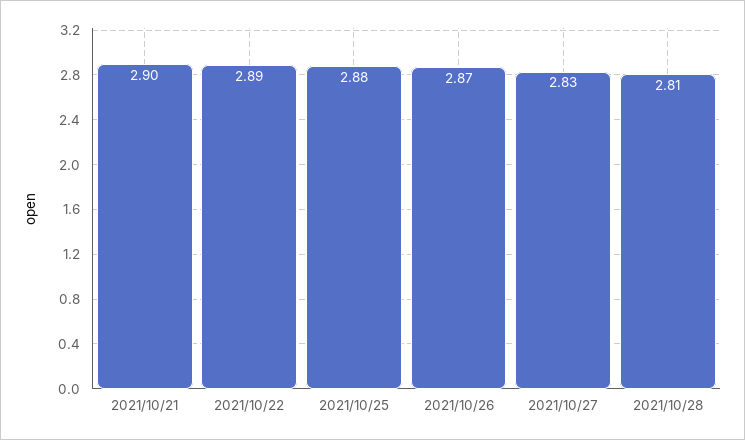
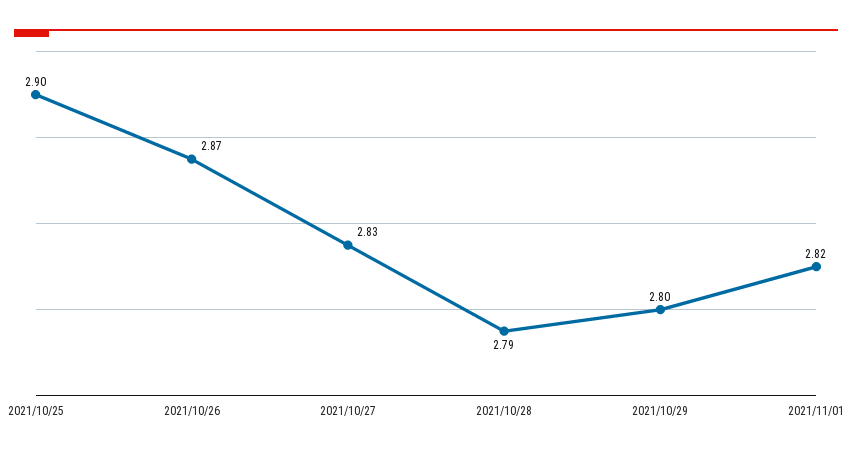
2021/10/21: 2.9 -> none
2021/10/22: 2.89 -> none
2021/10/25: 2.88 -> 2.9
2021/10/28: 2.81 -> 2.79
2021/10/29: none -> 2.8
2021/11/01: none -> 2.82

